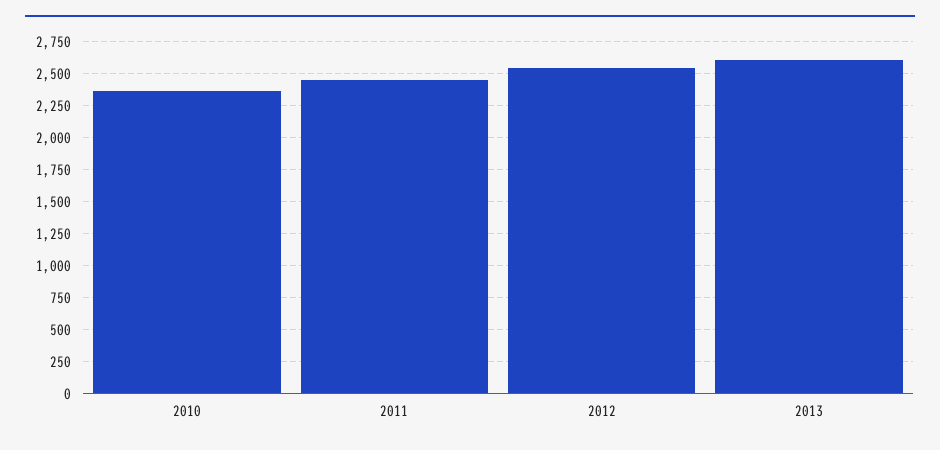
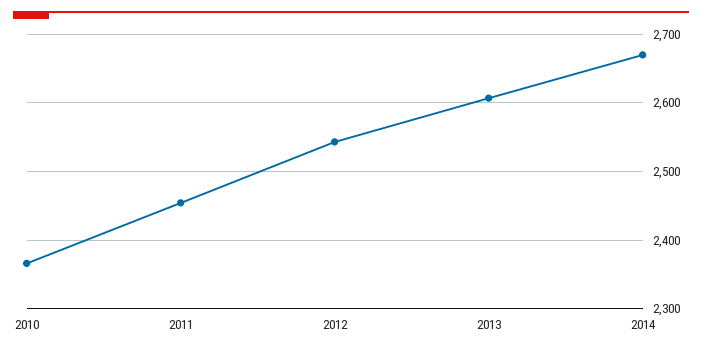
2014: none -> 2670

